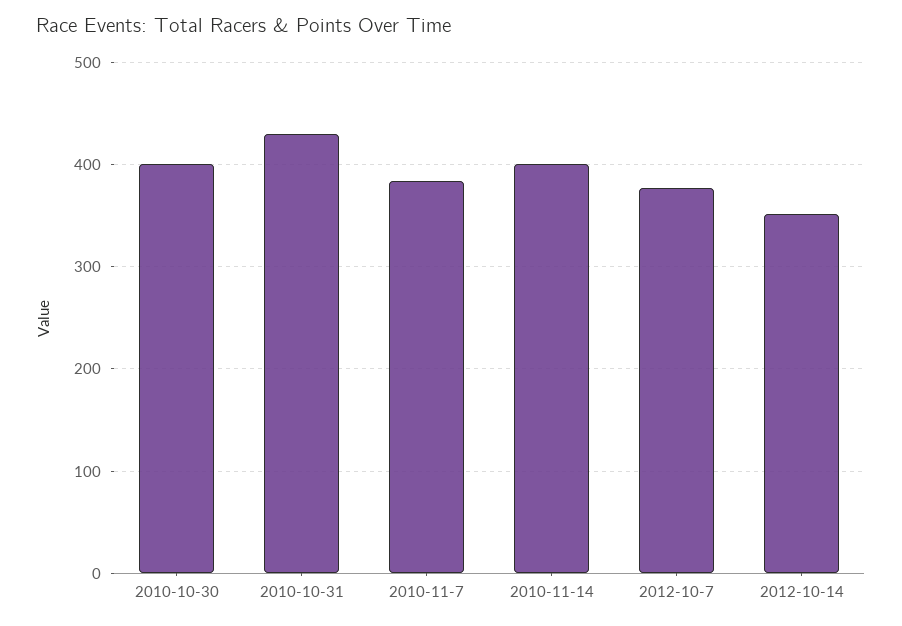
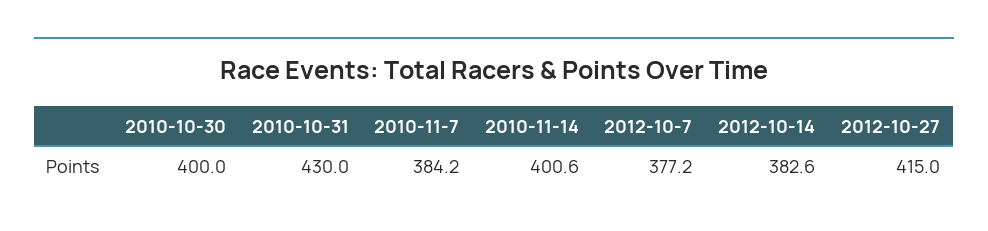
2012-10-14: 350 -> 382.6
2012-10-27: none -> 415

